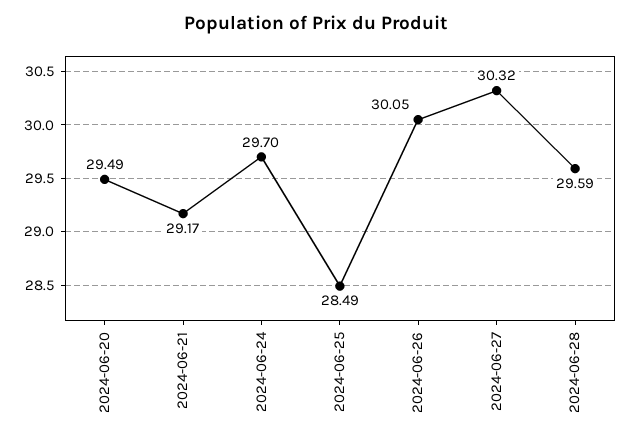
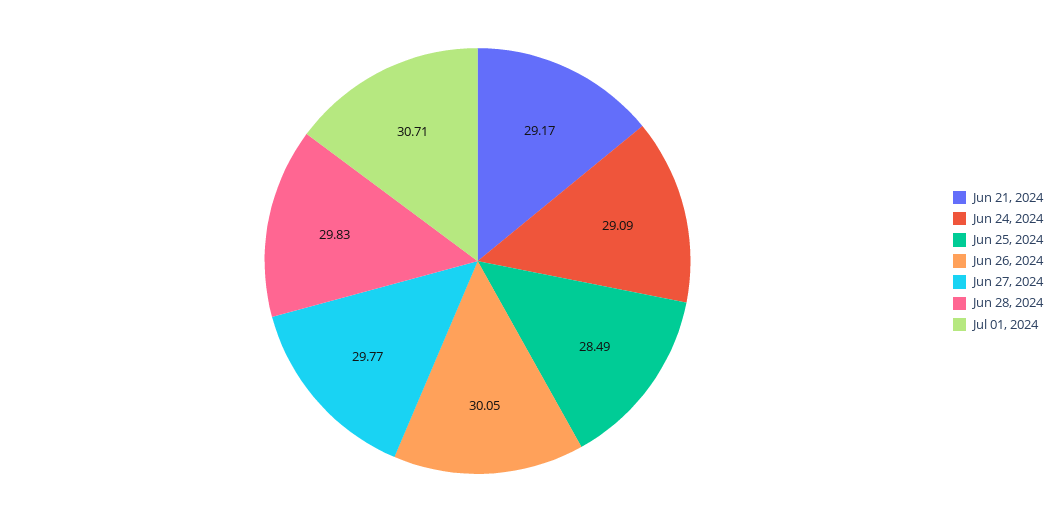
2024-06-20: 29.49 -> none
2024-06-24: 29.7 -> 29.09
2024-06-27: 30.32 -> 29.77
2024-06-28: 29.59 -> 29.83
Jul 01, 2024: none -> 30.71

